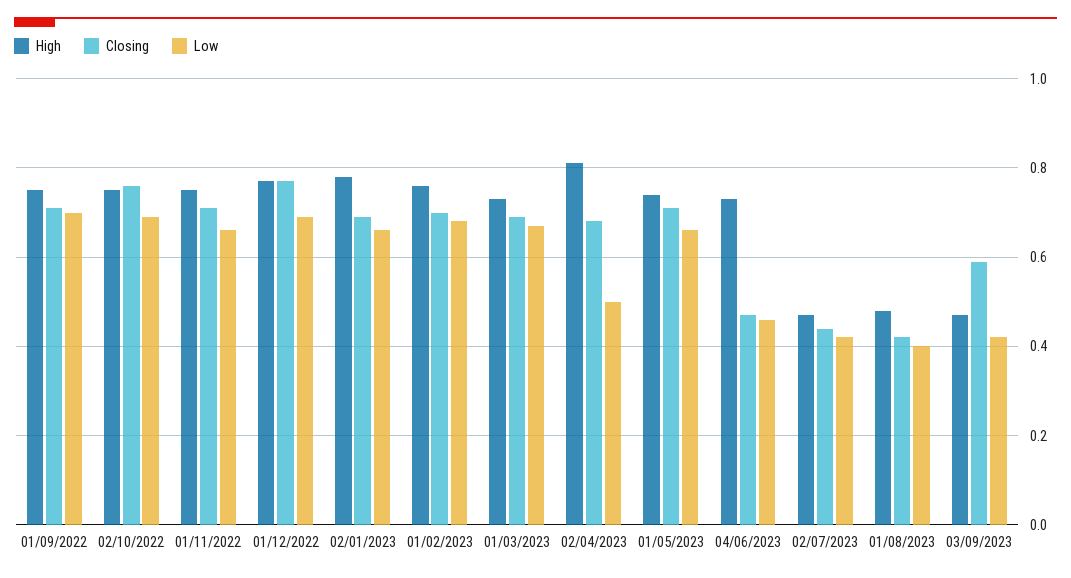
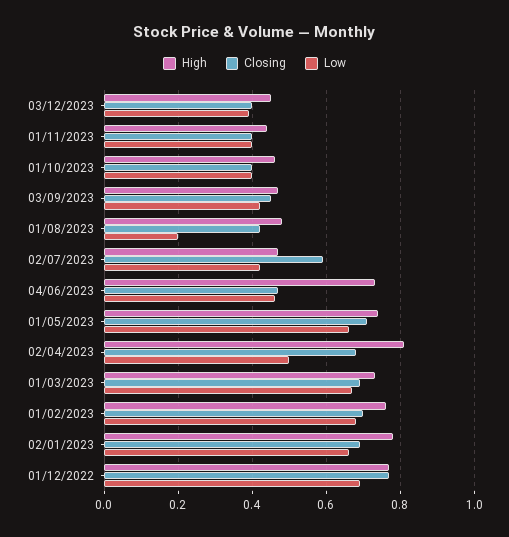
High, 01/09/2022: 0.75 -> none
Closing, 01/09/2022: 0.7 -> none
Low, 01/09/2022: 0.7 -> none
High, 02/10/2022: 0.75 -> none
Closing, 02/10/2022: 0.75 -> none
Low, 02/10/2022: 0.7 -> none
High, 01/11/2022: 0.75 -> none
Closing, 01/11/2022: 0.7 -> none
Low, 01/11/2022: 0.65 -> none
Closing, 02/07/2023: 0.45 -> 0.6
Low, 01/08/2023: 0.4 -> 0.2
Closing, 03/09/2023: 0.6 -> 0.45
High, 03/12/2023: none -> 0.45
Closing, 03/12/2023: none -> 0.4
Low, 03/12/2023: none -> 0.4
High, 01/11/2023: none -> 0.45
Closing, 01/11/2023: none -> 0.4
Low, 01/11/2023: none -> 0.4
High, 01/10/2023: none -> 0.45
Closing, 01/10/2023: none -> 0.4
Low, 01/10/2023: none -> 0.4

